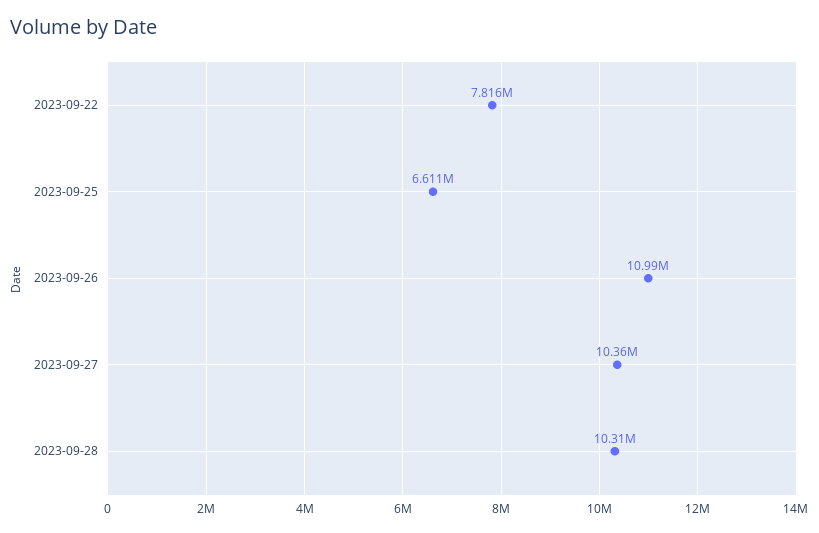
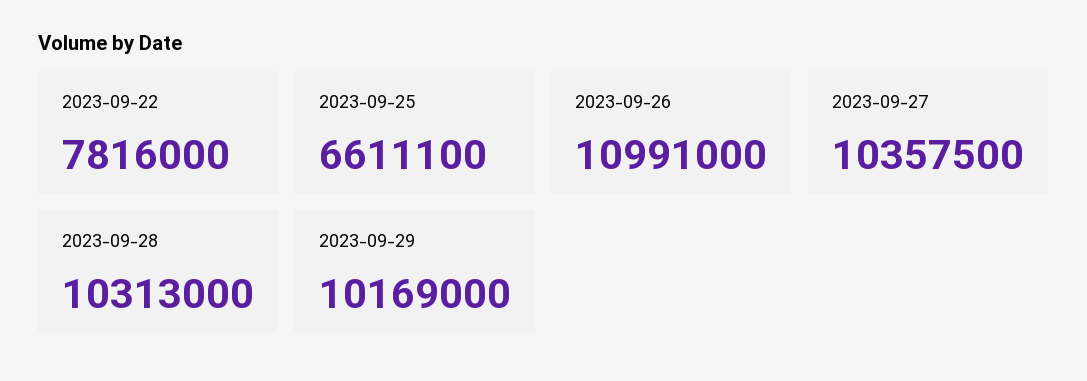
2023-09-29: none -> 10169000

